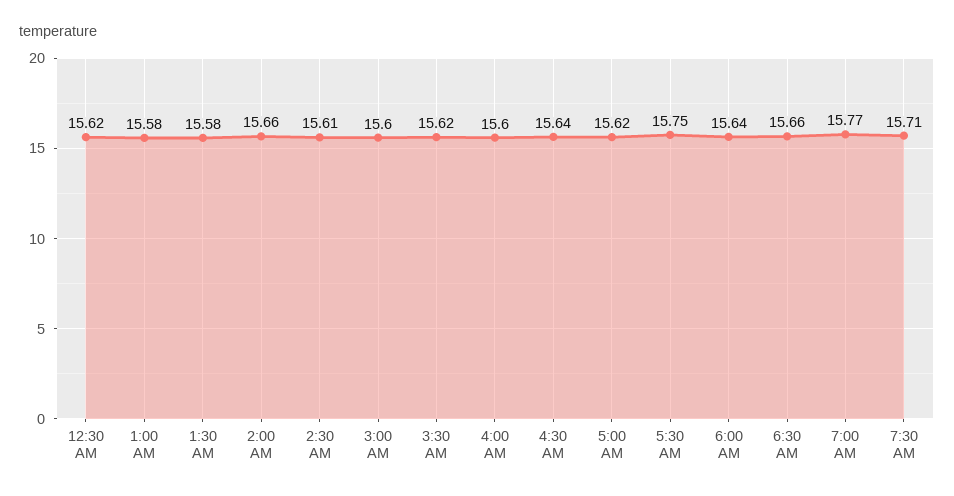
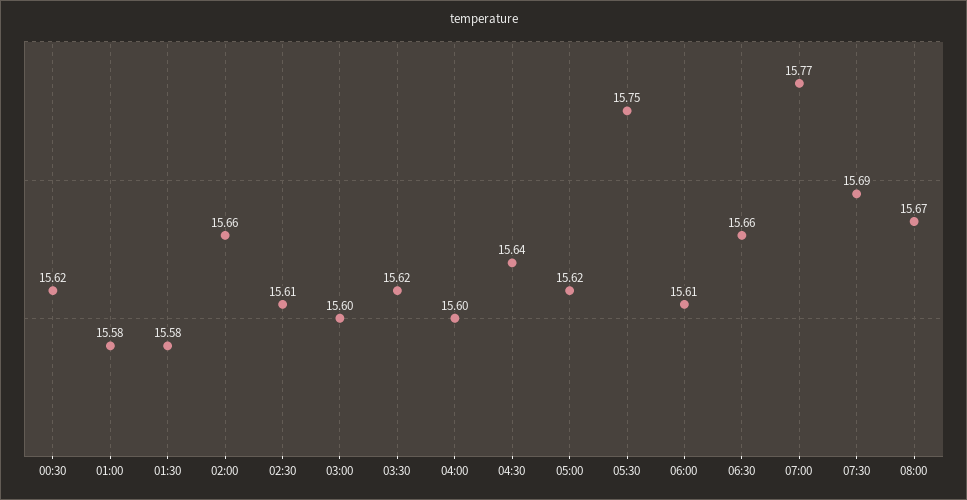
6:00 AM: 15.64 -> 15.61
7:30 AM: 15.71 -> 15.69
08:00: none -> 15.67

